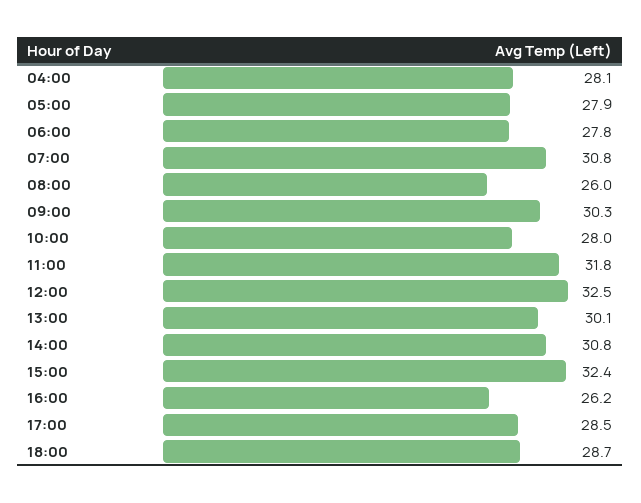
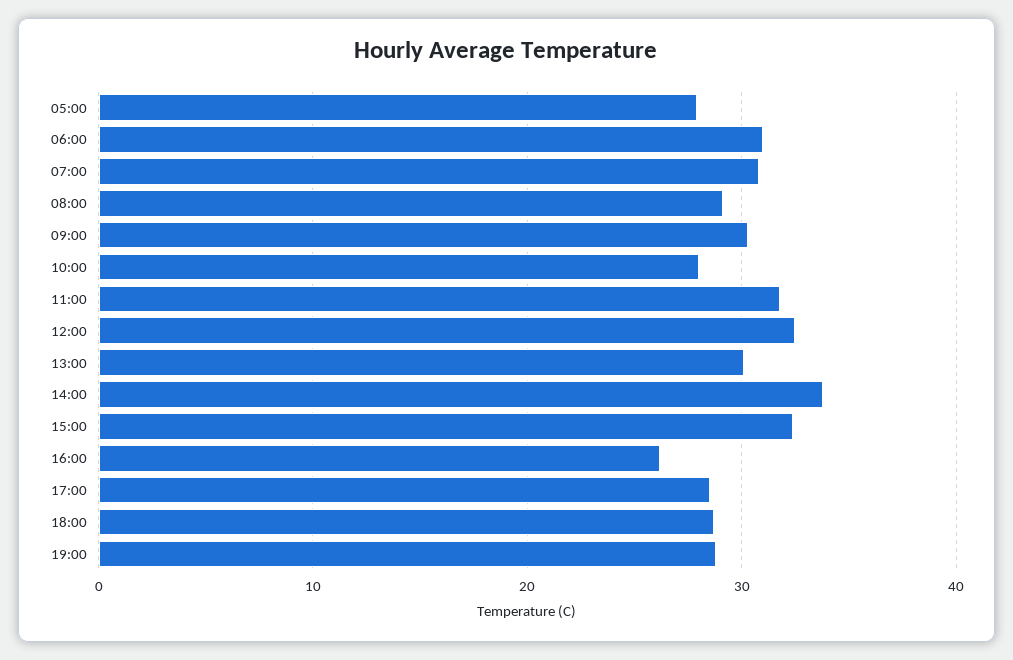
04:00: 28.1 -> none
06:00: 27.8 -> 31
08:00: 26 -> 29
14:00: 30.8 -> 34
19:00: none -> 29

